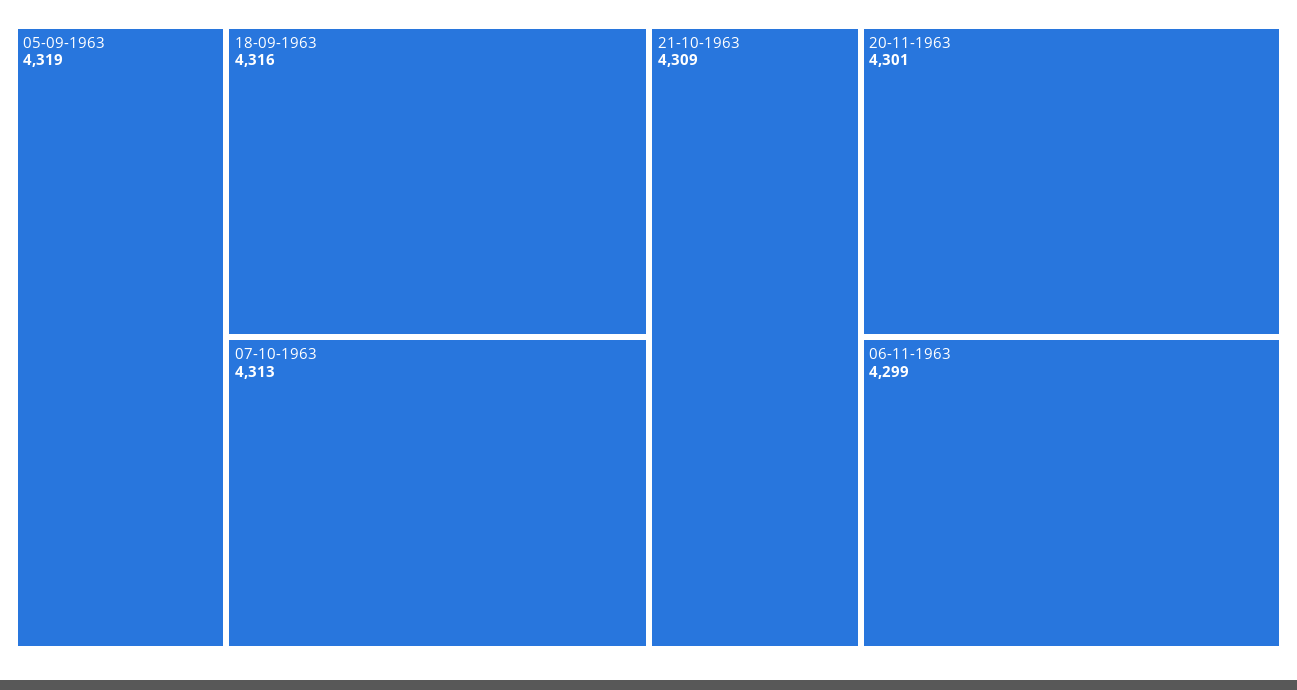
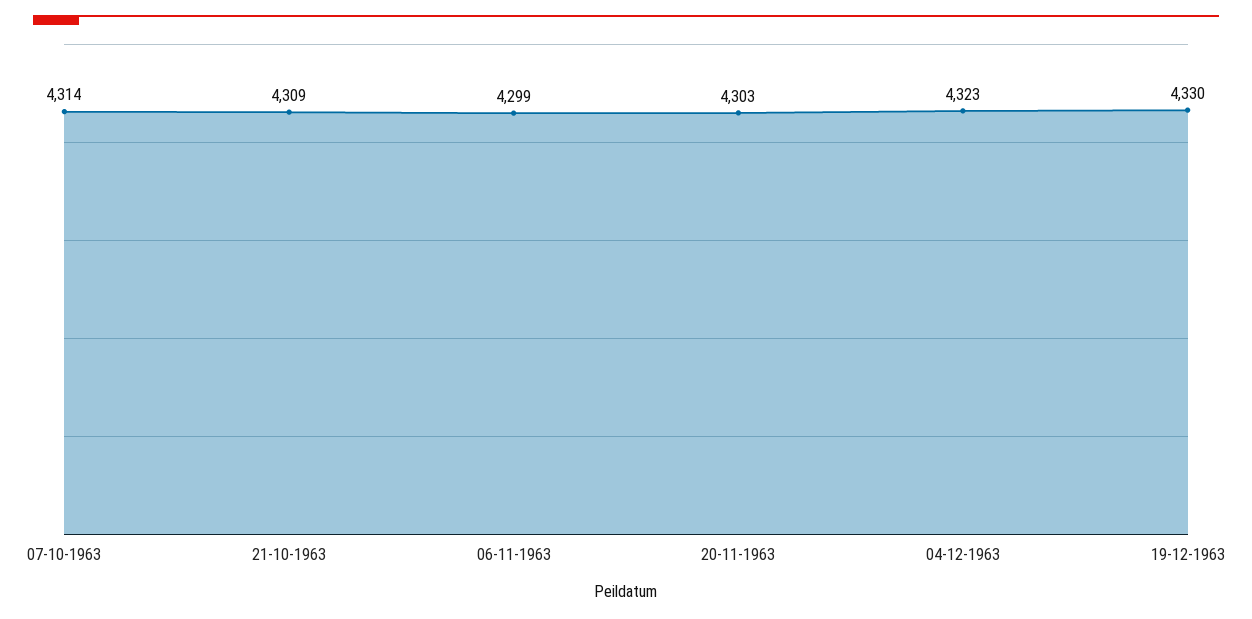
05-09-1963: 4319 -> none
18-09-1963: 4316 -> none
07-10-1963: 4313 -> 4314
20-11-1963: 4301 -> 4303
04-12-1963: none -> 4323
19-12-1963: none -> 4330

